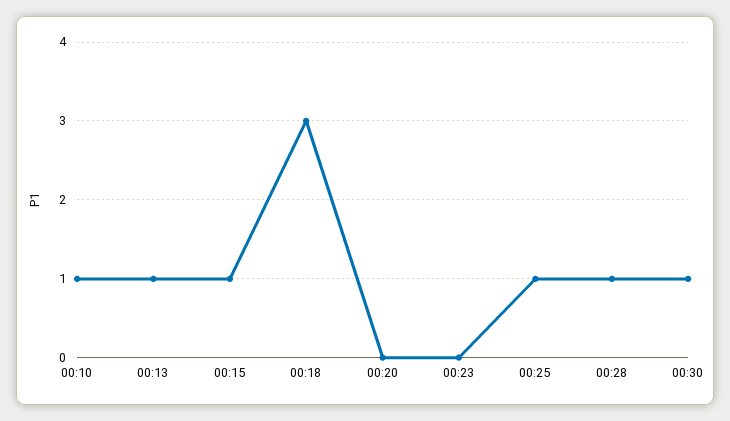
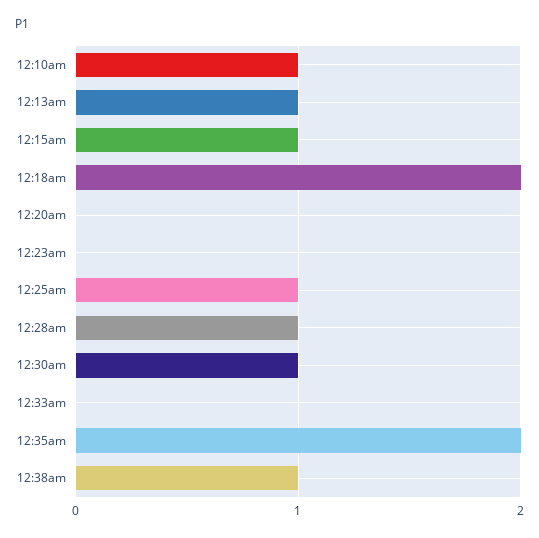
00:18: 3 -> 2
12:33am: none -> 0
12:35am: none -> 2
12:38am: none -> 1

